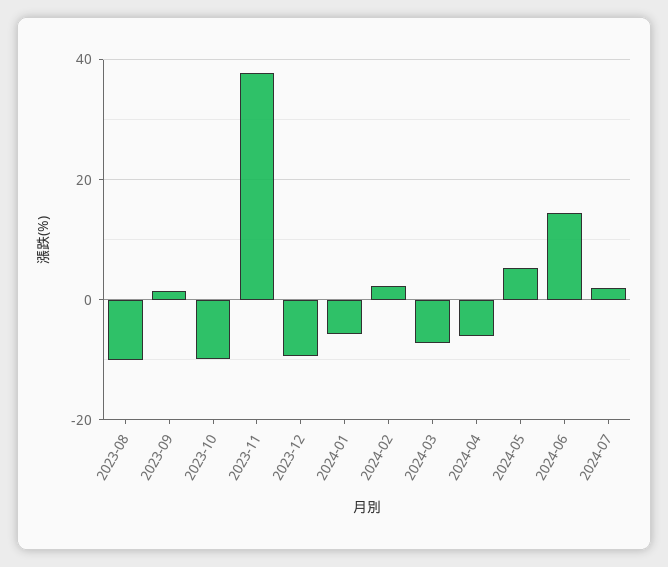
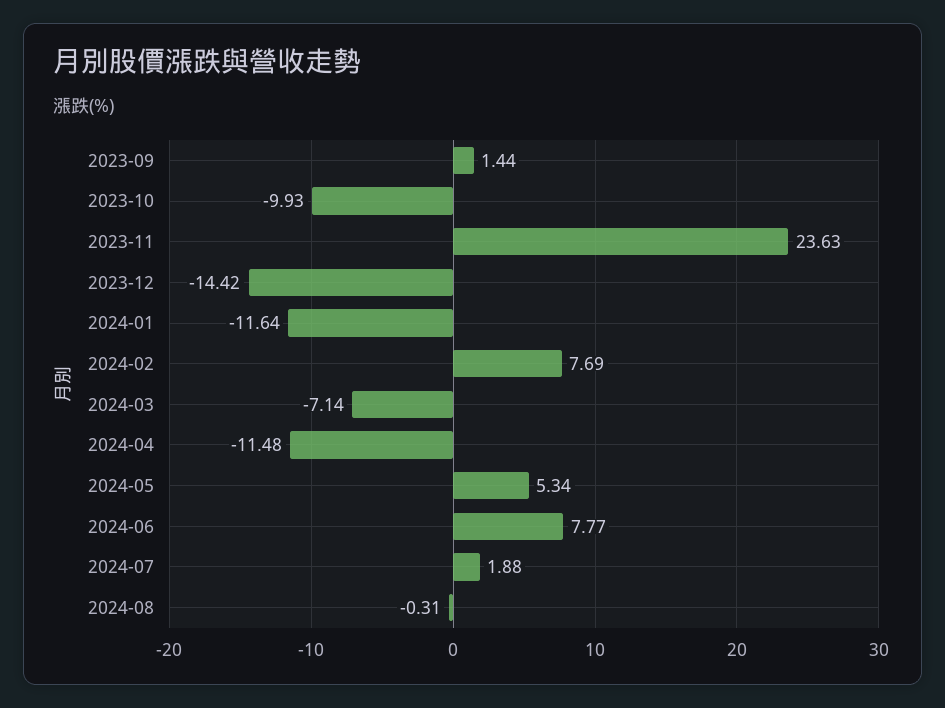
2023-08: -10 -> none
2023-11: 38 -> 23.63
2023-12: -10 -> -14.42
2024-01: -6 -> -11.64
2024-02: 2 -> 7.69
2024-04: -6 -> -11.48
2024-06: 14 -> 7.77
2024-08: none -> -0.31

